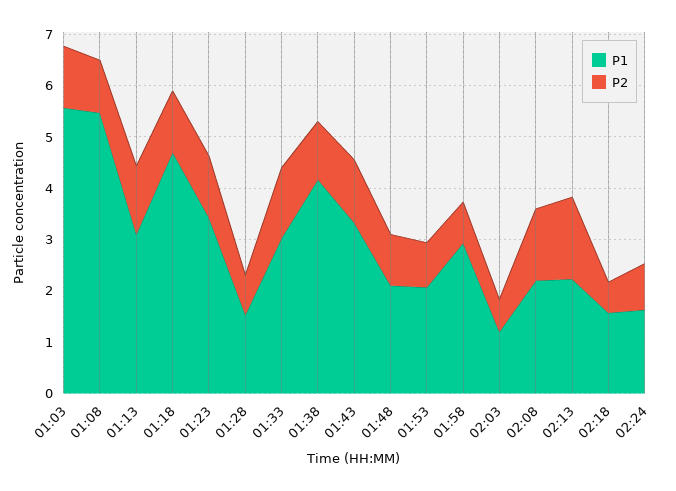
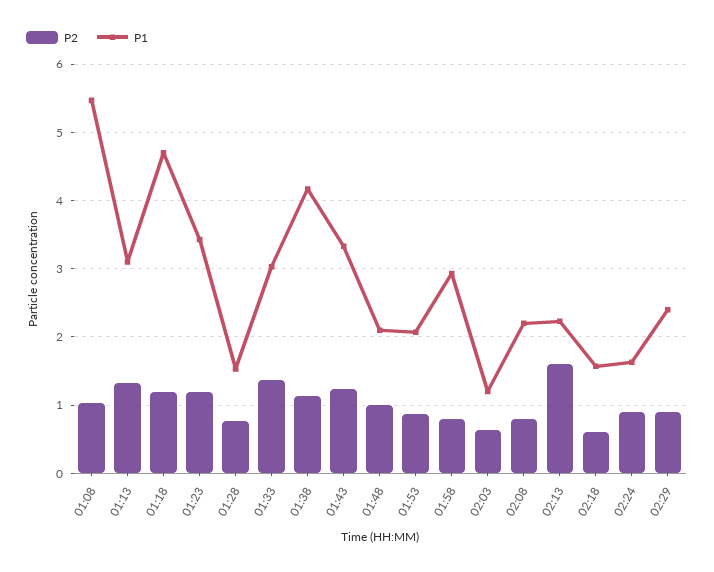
P1, 01:03: 5.6 -> none
P2, 01:03: 1.2 -> none
P2, 02:08: 1.4 -> 0.8
P2, 02:29: none -> 0.9
P1, 02:29: none -> 2.4

